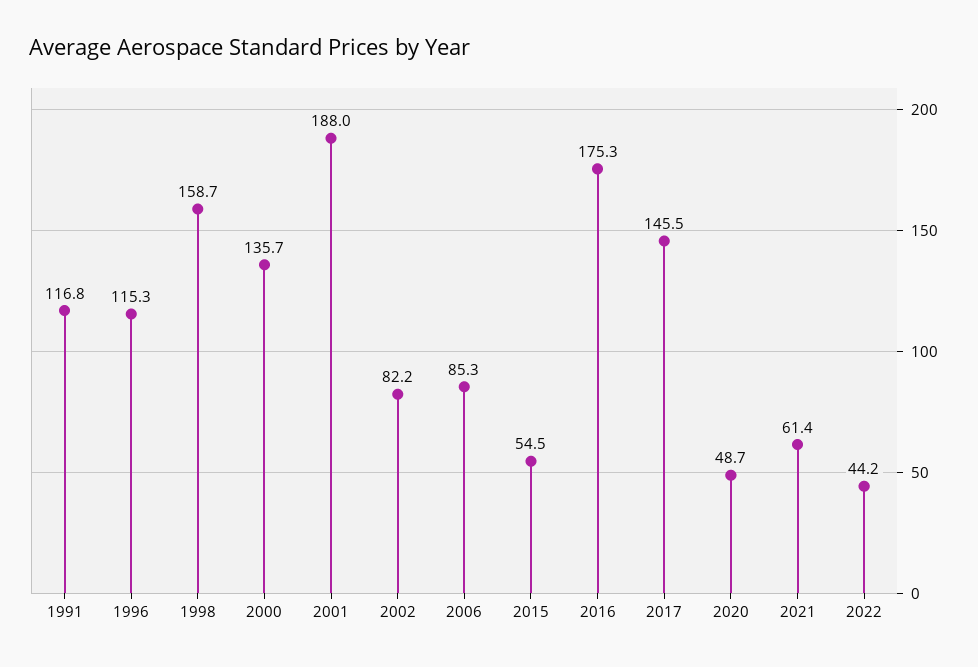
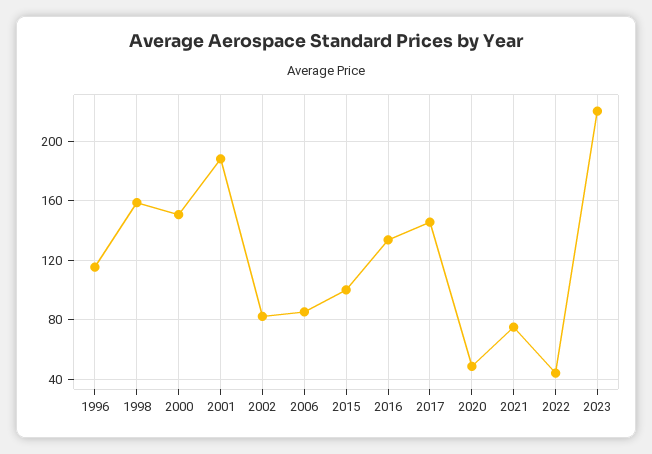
1991: 116.8 -> none
2000: 135.7 -> 150
2015: 54.5 -> 100
2016: 175.3 -> 135
2021: 61.4 -> 75
2023: none -> 220

